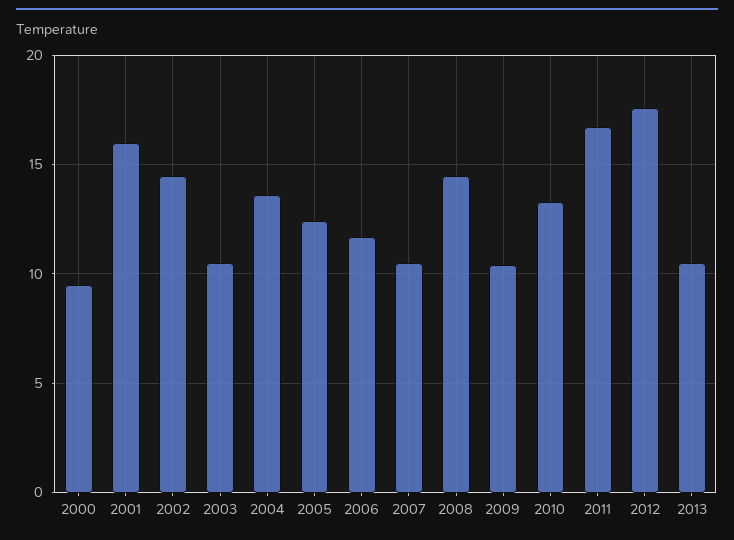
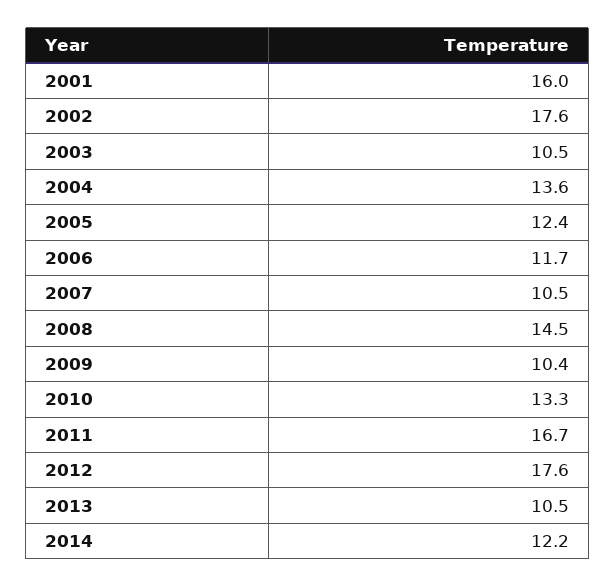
2000: 9.5 -> none
2002: 14.5 -> 17.6
2014: none -> 12.2

